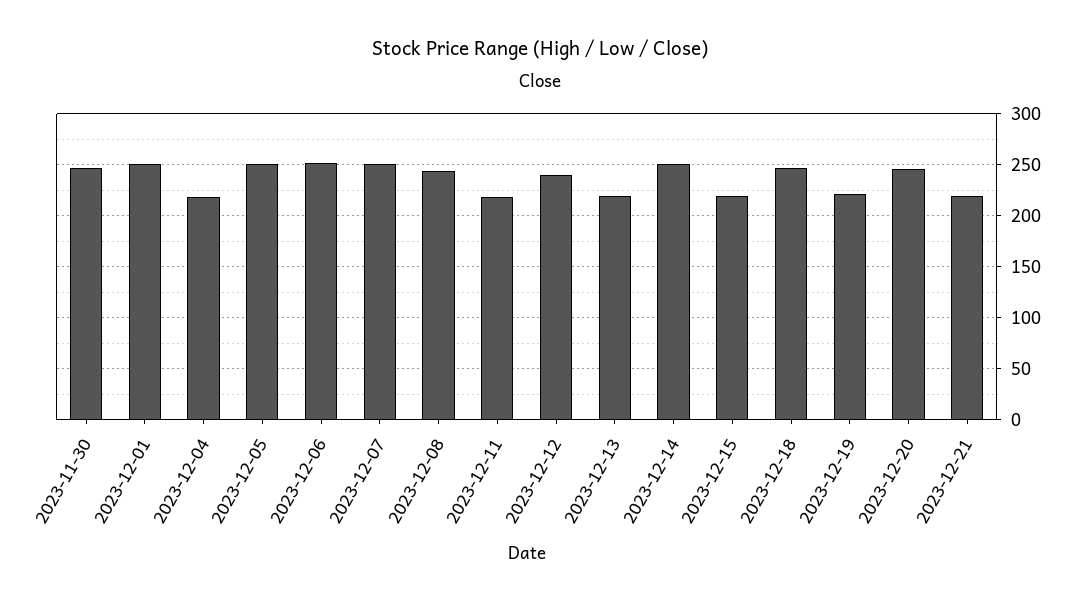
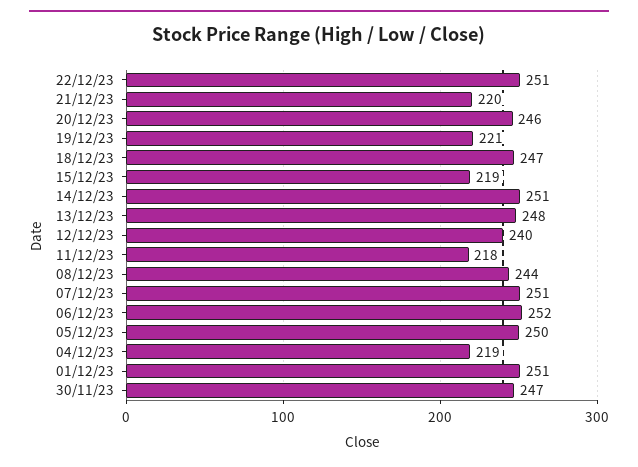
2023-12-13: 220 -> 248
22/12/23: none -> 251

